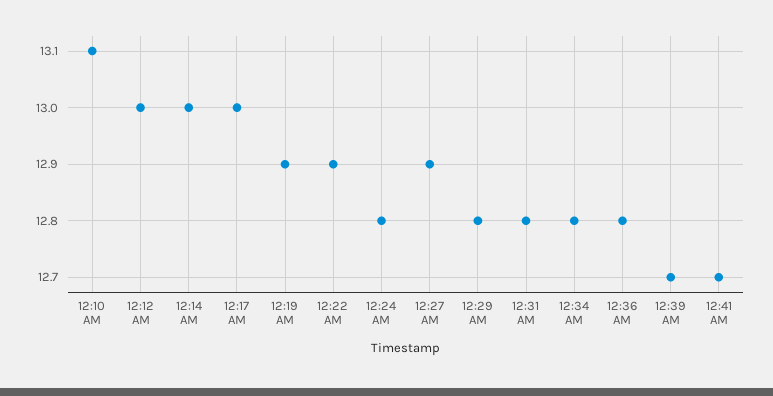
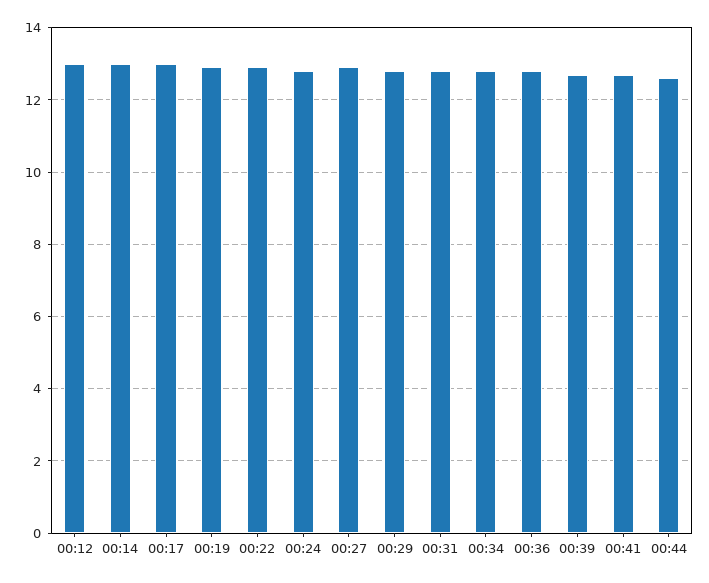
12:10 AM: 13.1 -> none
00:44: none -> 12.5

